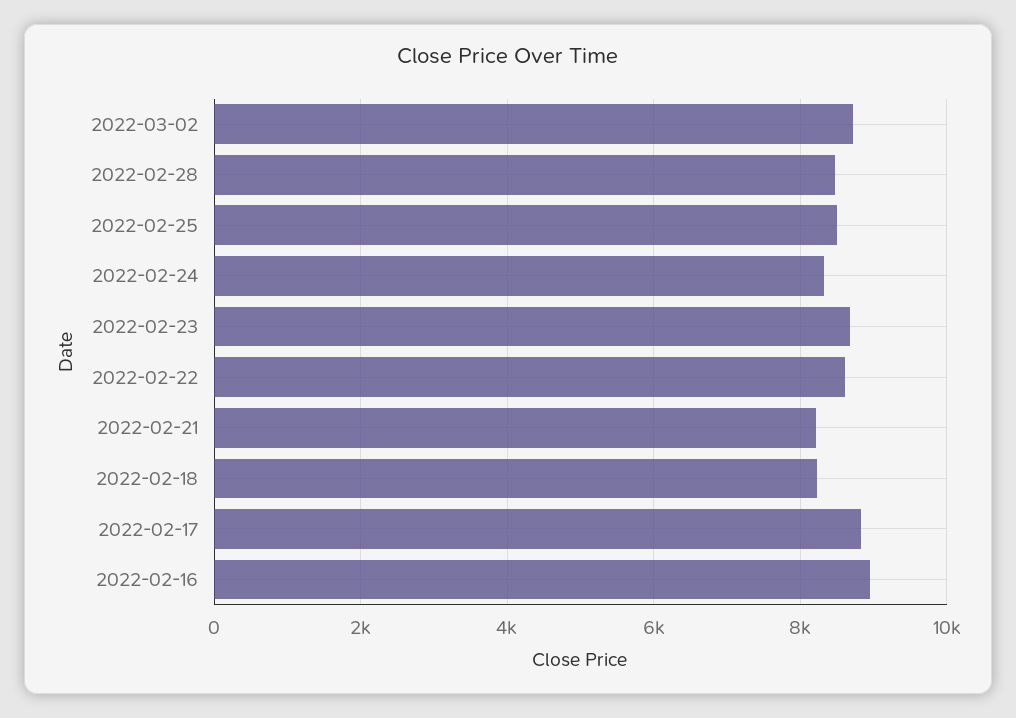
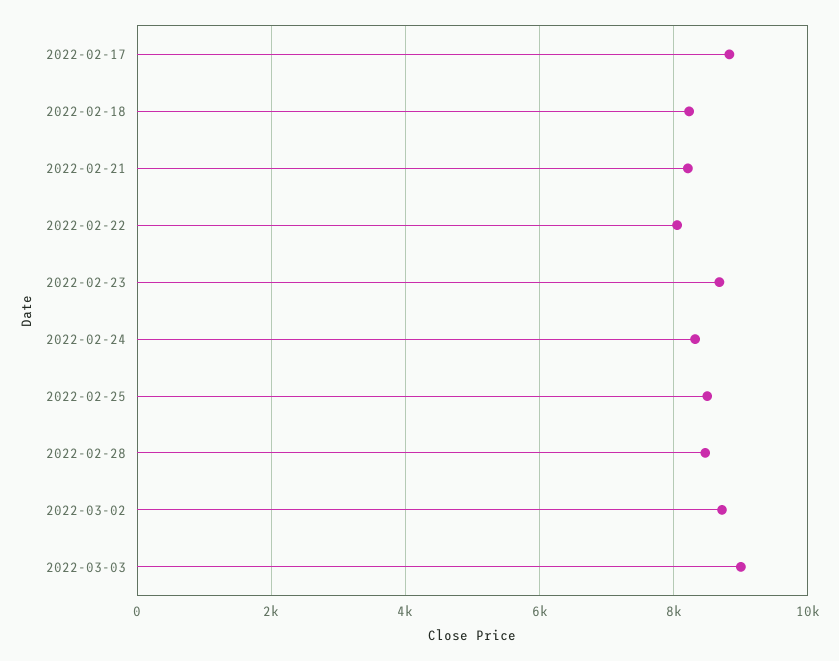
2022-02-22: 8600 -> 8000
2022-02-16: 9000 -> none
2022-03-03: none -> 9000

